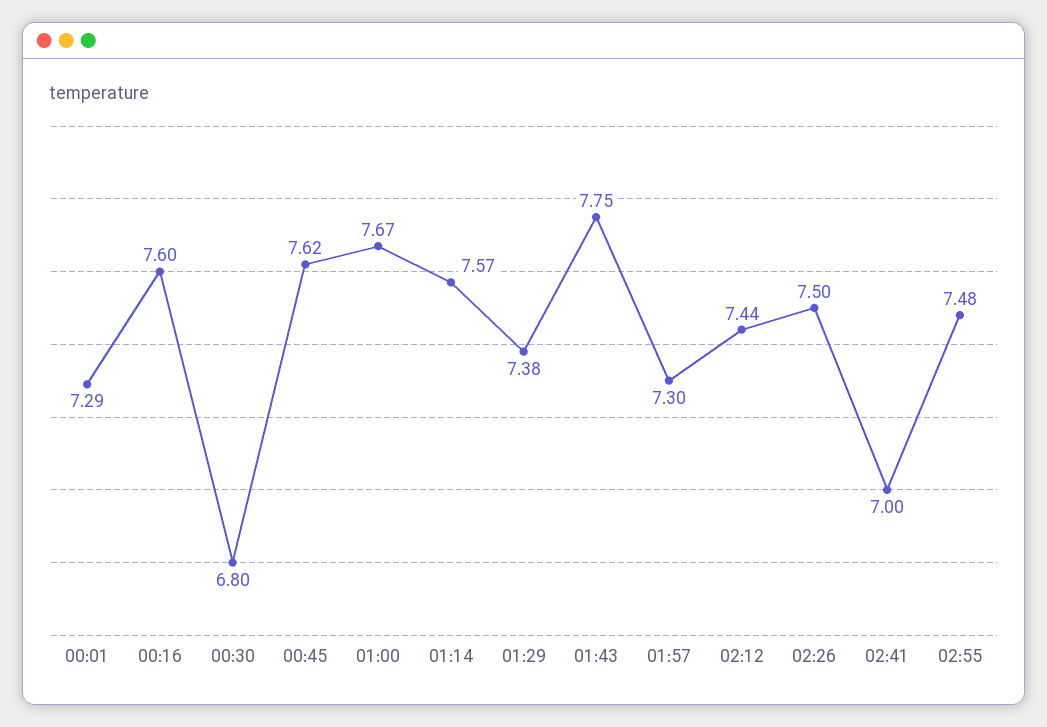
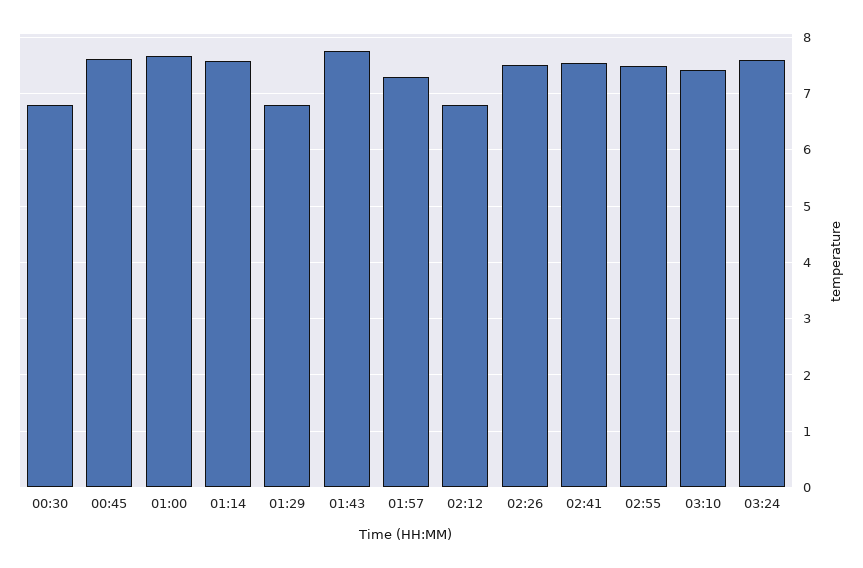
00:01: 7.29 -> none
00:16: 7.6 -> none
01:29: 7.38 -> 6.8
02:12: 7.44 -> 6.8
02:41: 7 -> 7.6
03:10: none -> 7.4
03:24: none -> 7.6

